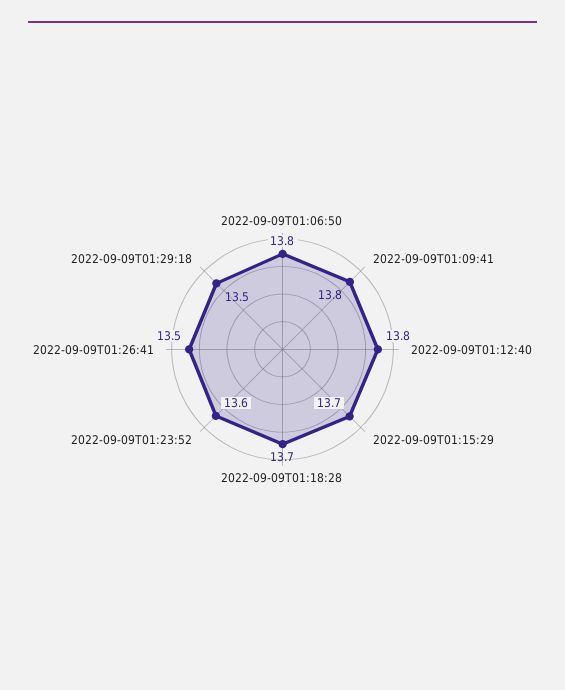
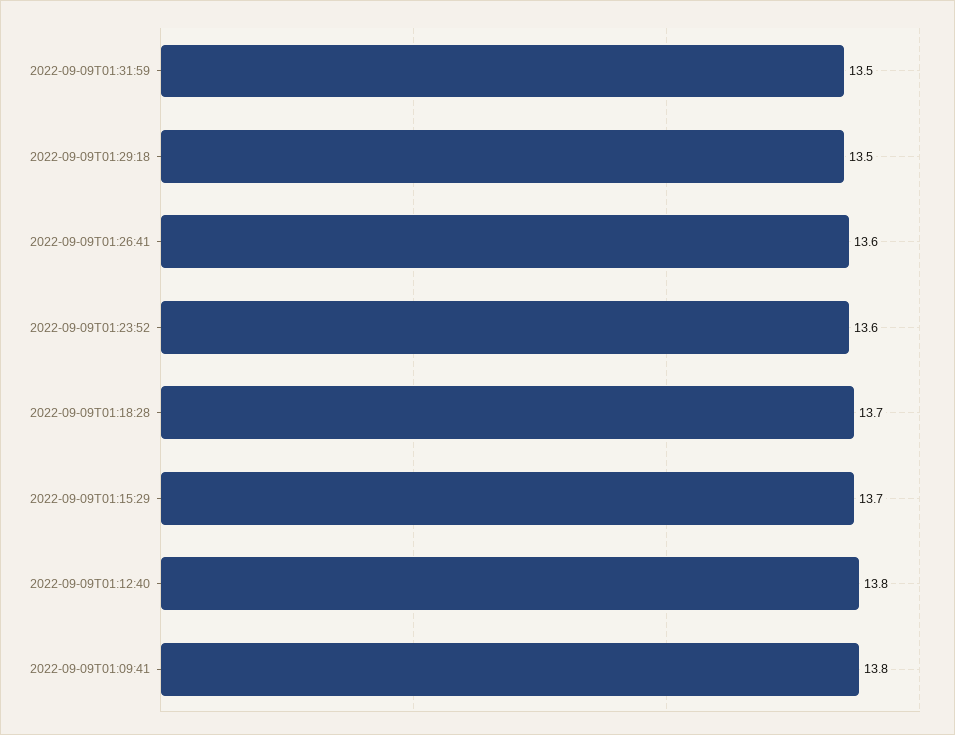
2022-09-09T01:06:50: 13.8 -> none
2022-09-09T01:26:41: 13.5 -> 13.6
2022-09-09T01:31:59: none -> 13.5

